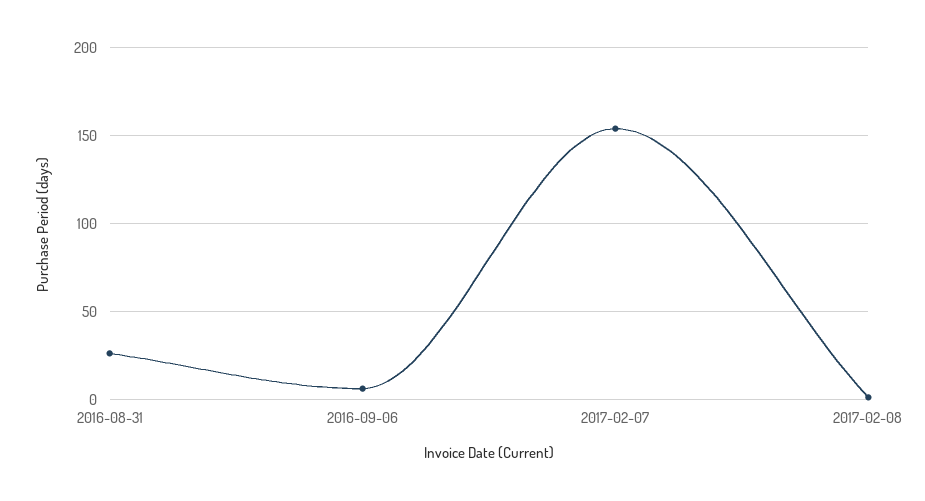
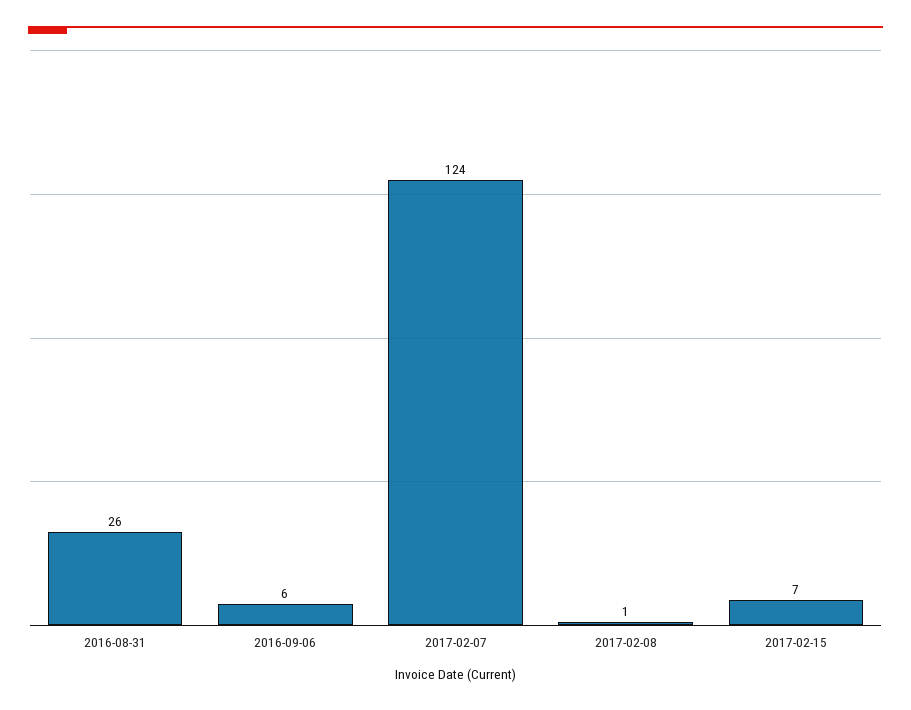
2017-02-07: 155 -> 124
2017-02-15: none -> 7

